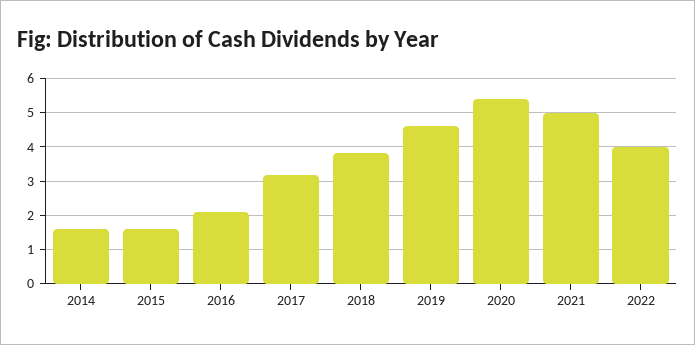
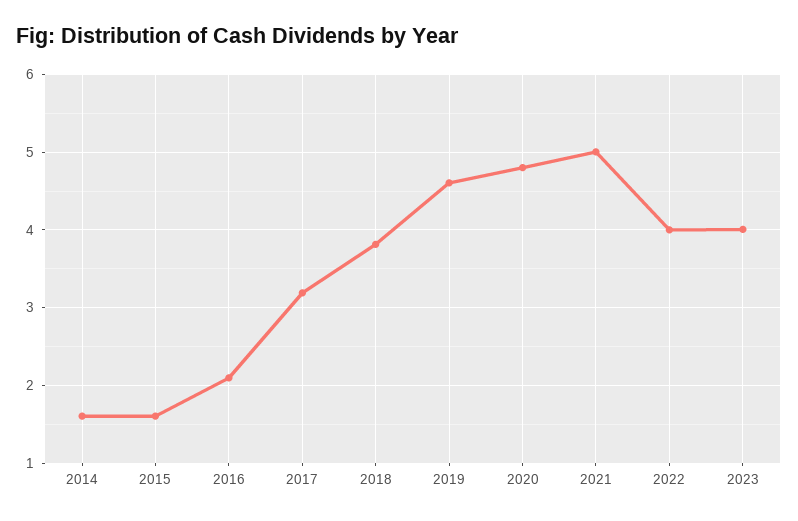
2020: 5.4 -> 4.8
2023: none -> 4

